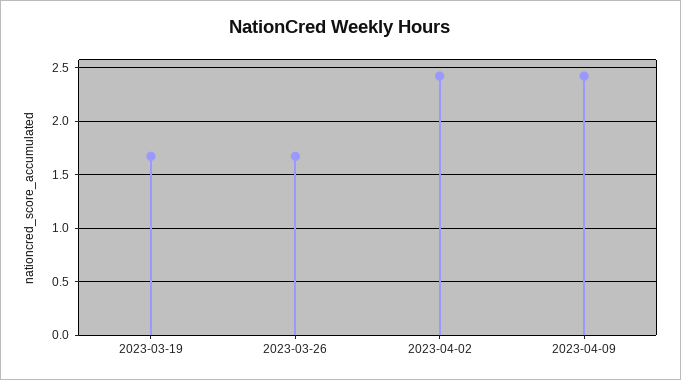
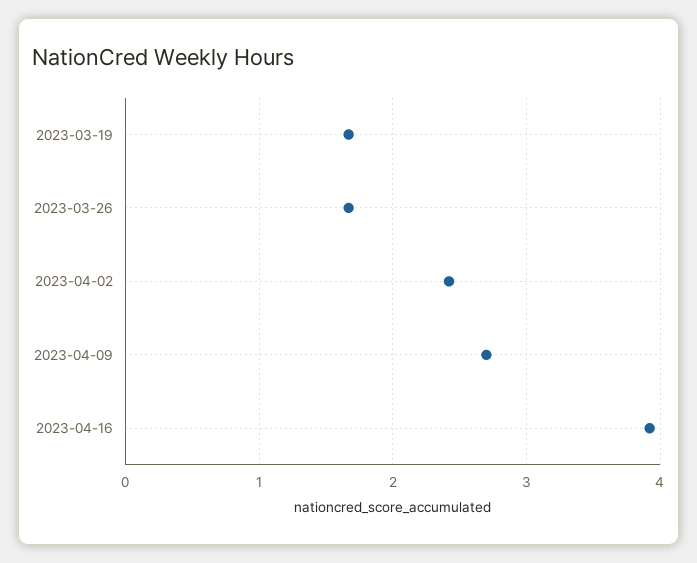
2023-04-09: 2.4 -> 2.7
2023-04-16: none -> 3.9

